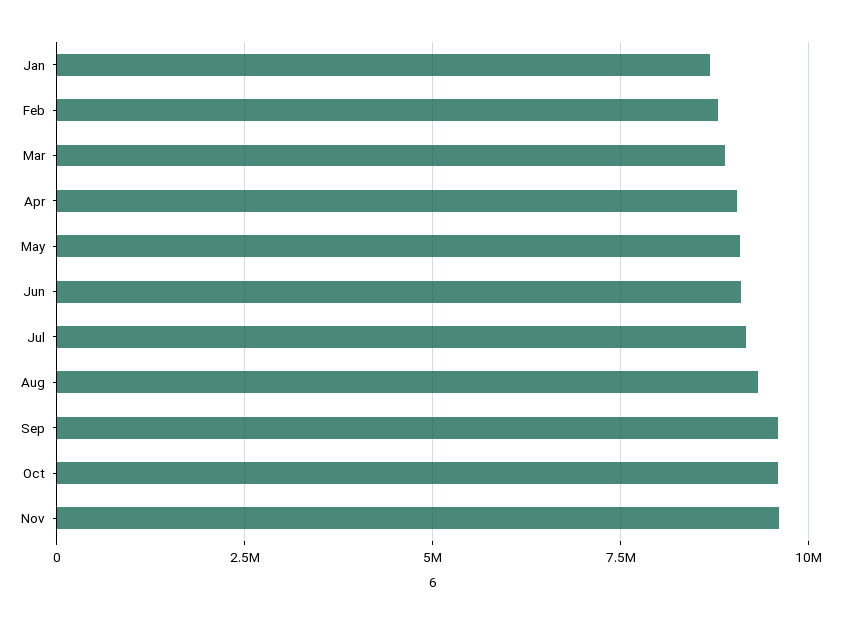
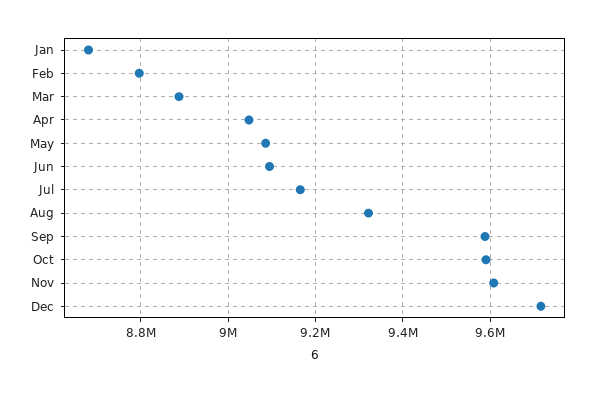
Dec: none -> 9720000

